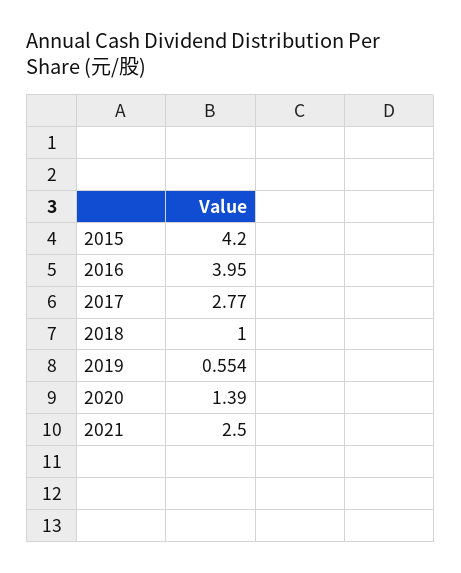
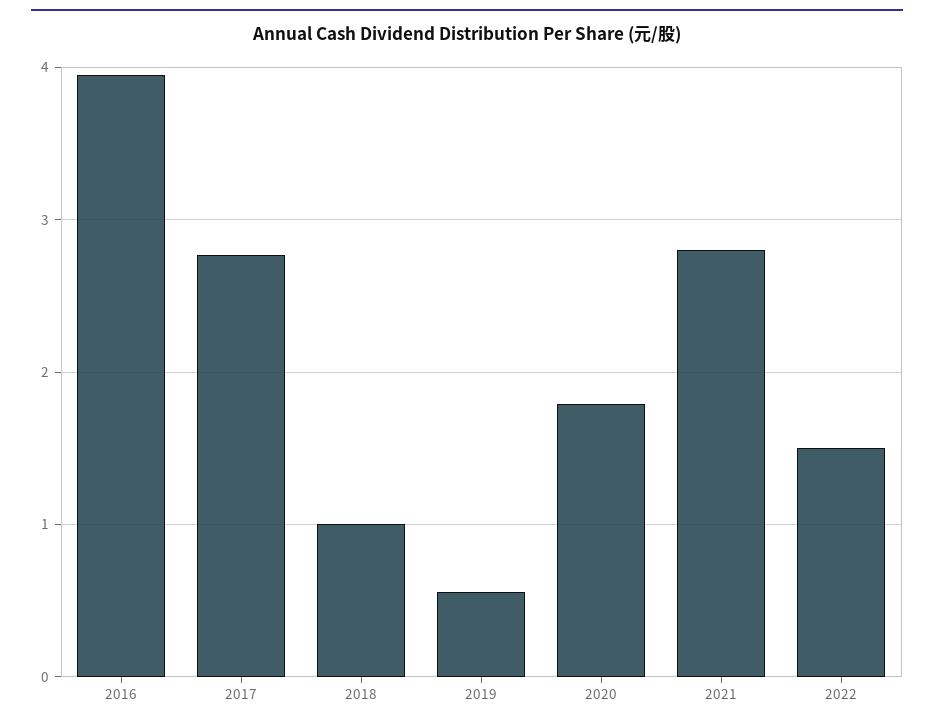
2015: 4.2 -> none
2020: 1.39 -> 1.8
2021: 2.5 -> 2.8
2022: none -> 1.5

